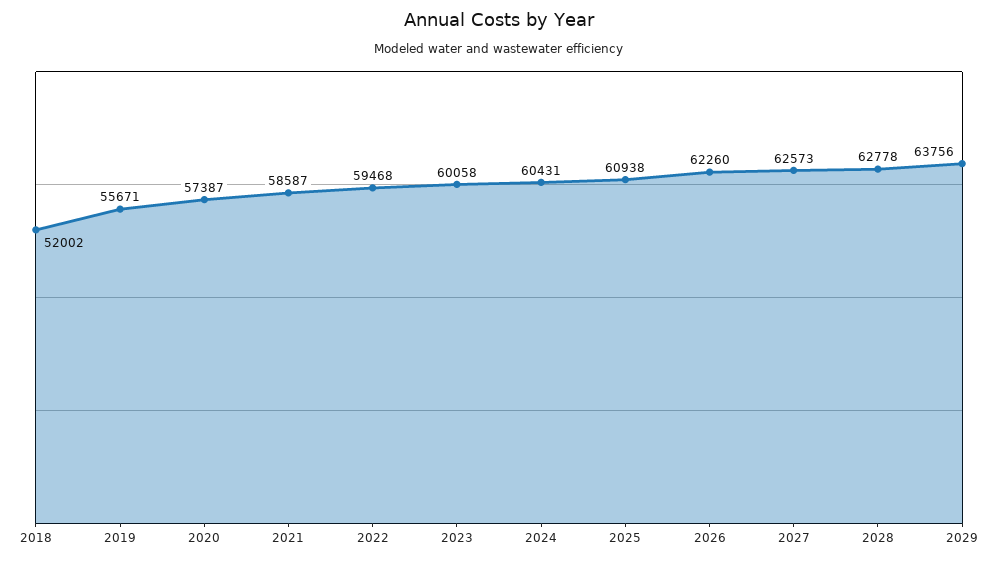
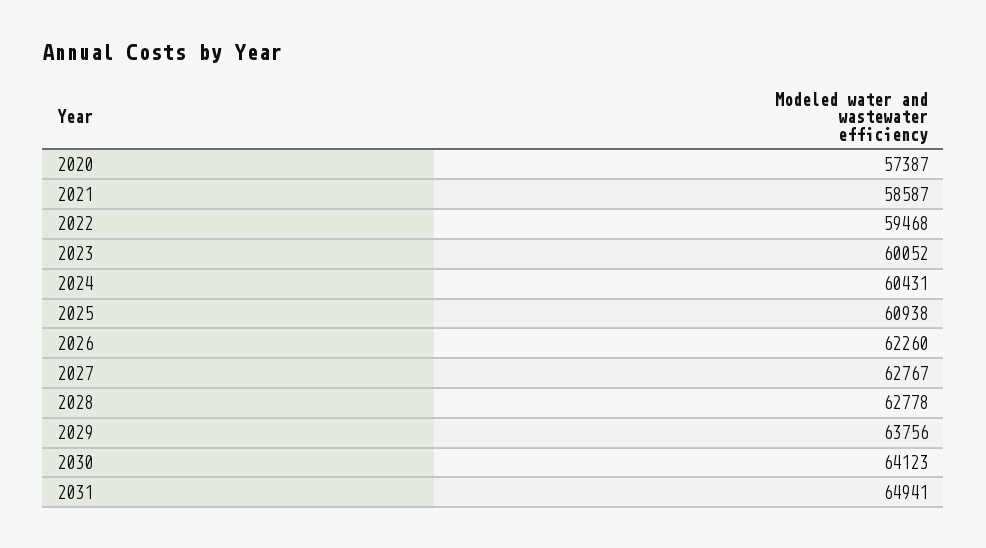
2018: 52002 -> none
2019: 55671 -> none
2023: 60058 -> 60052
2027: 62573 -> 62767
2030: none -> 64123
2031: none -> 64941

